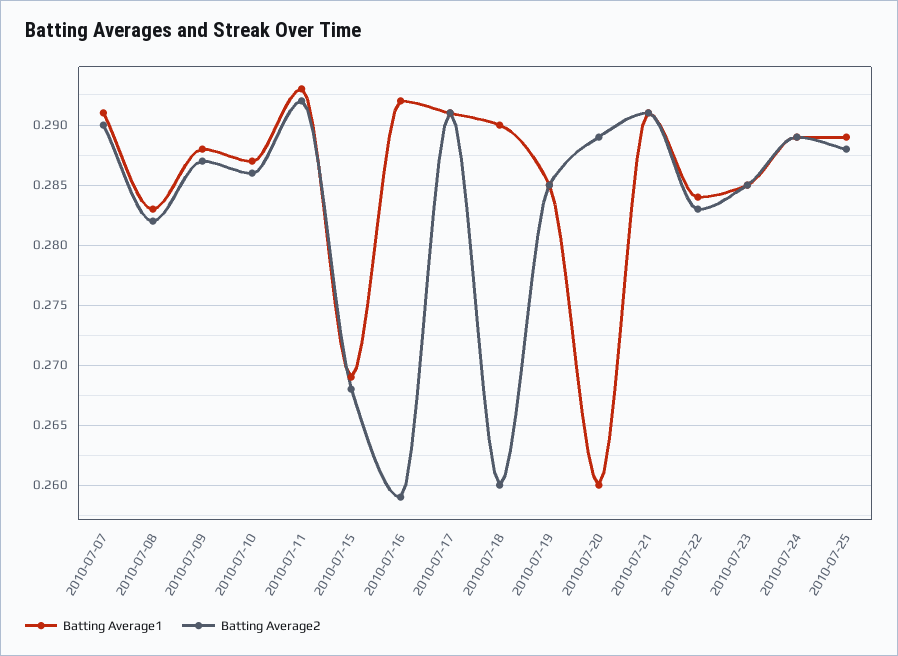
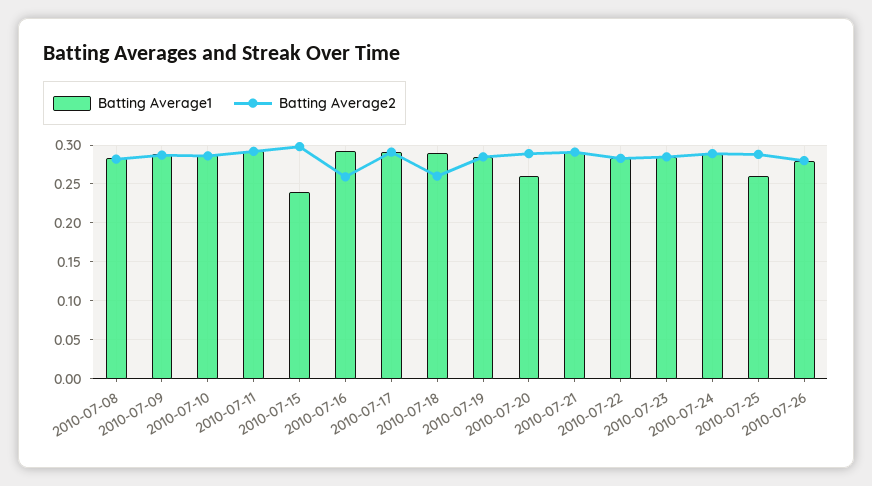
Batting Average1, 2010-07-07: 0.291 -> none
Batting Average2, 2010-07-07: 0.29 -> none
Batting Average1, 2010-07-15: 0.269 -> 0.24
Batting Average2, 2010-07-15: 0.268 -> 0.3
Batting Average1, 2010-07-25: 0.289 -> 0.26
Batting Average1, 2010-07-26: none -> 0.28
Batting Average2, 2010-07-26: none -> 0.28

